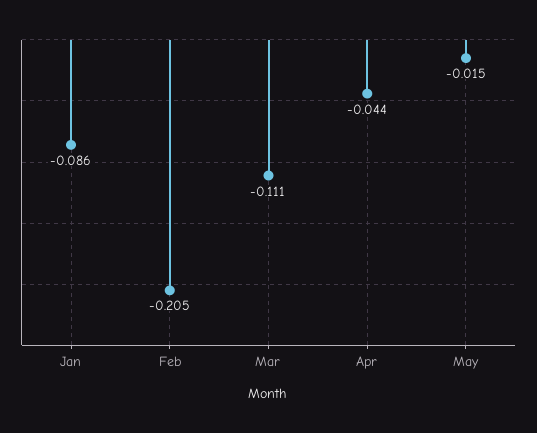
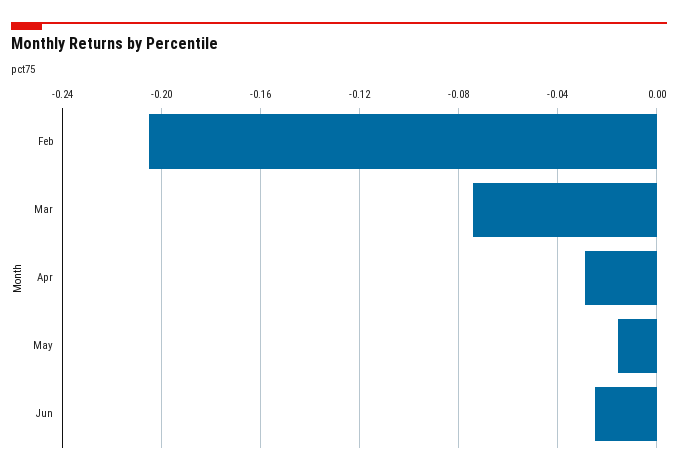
Jan: -0.086 -> none
Mar: -0.111 -> -0.075
Apr: -0.044 -> -0.03
Jun: none -> -0.025

